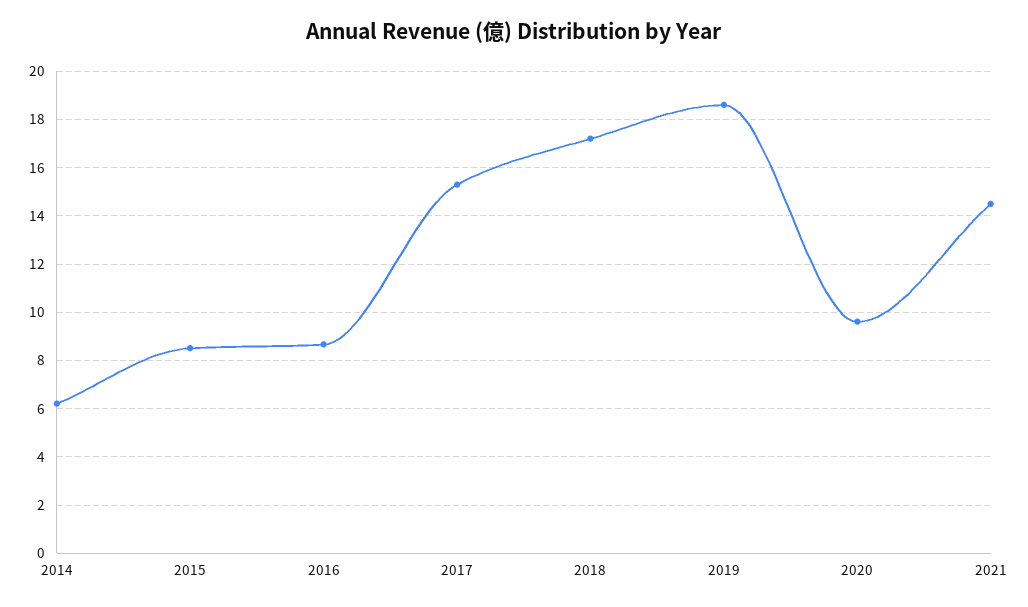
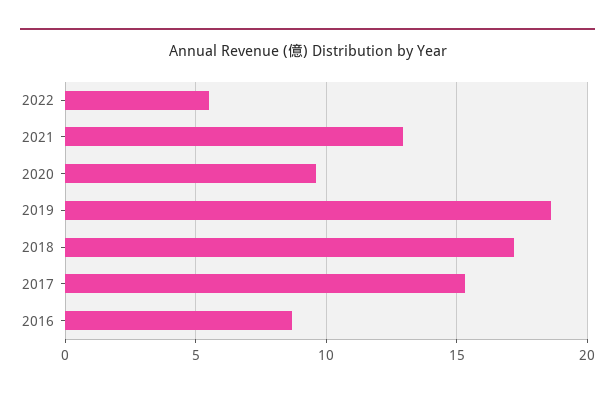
2014: 6.25 -> none
2015: 8.5 -> none
2021: 14.5 -> 13
2022: none -> 5.5

